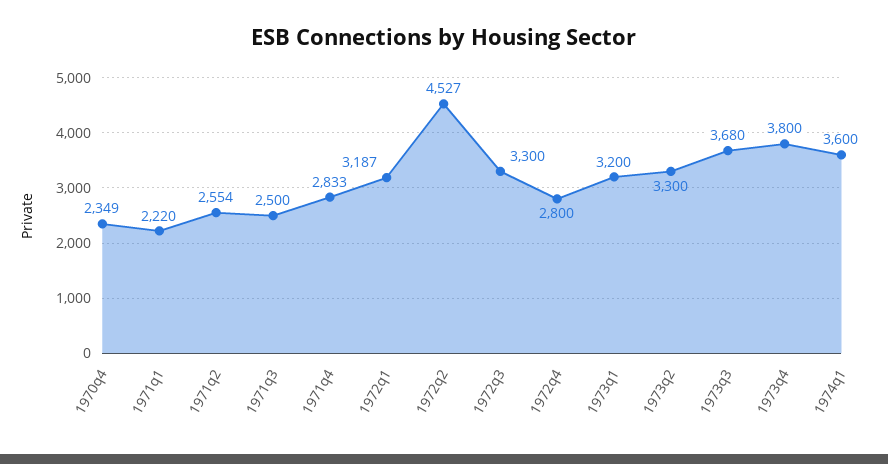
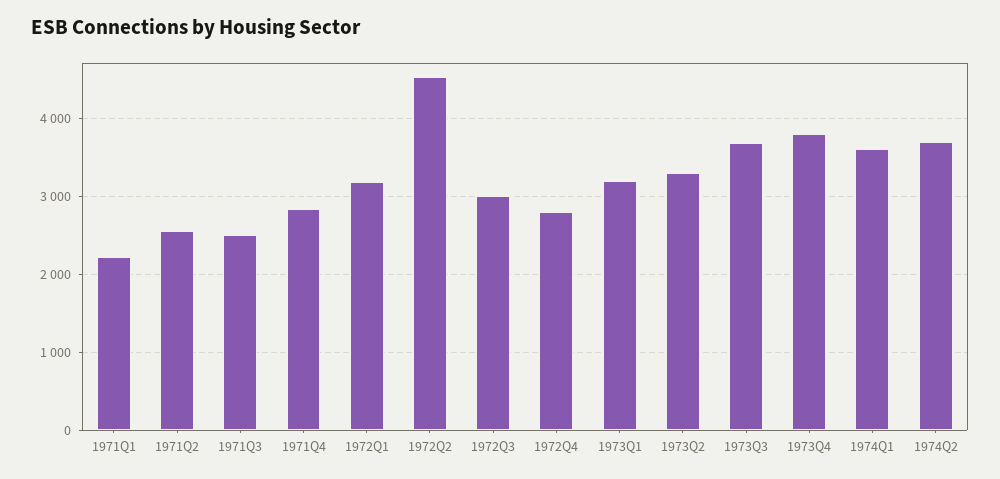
1970q4: 2349 -> none
1972q3: 3300 -> 3000
1974Q2: none -> 3700

